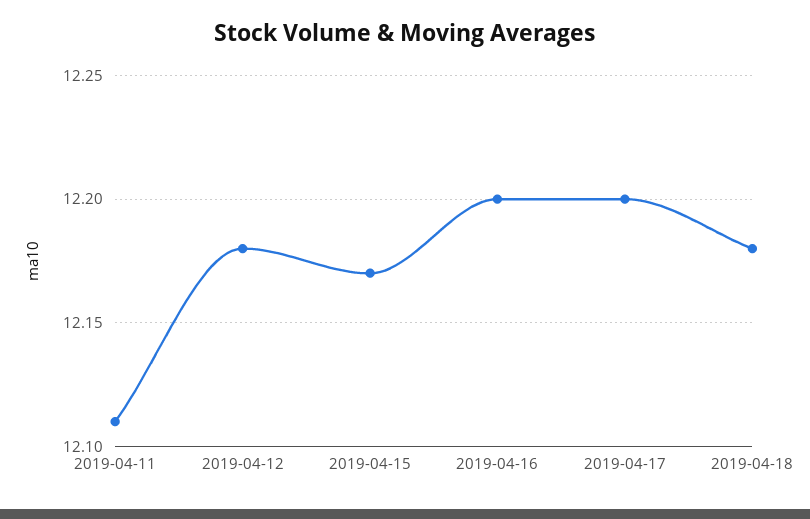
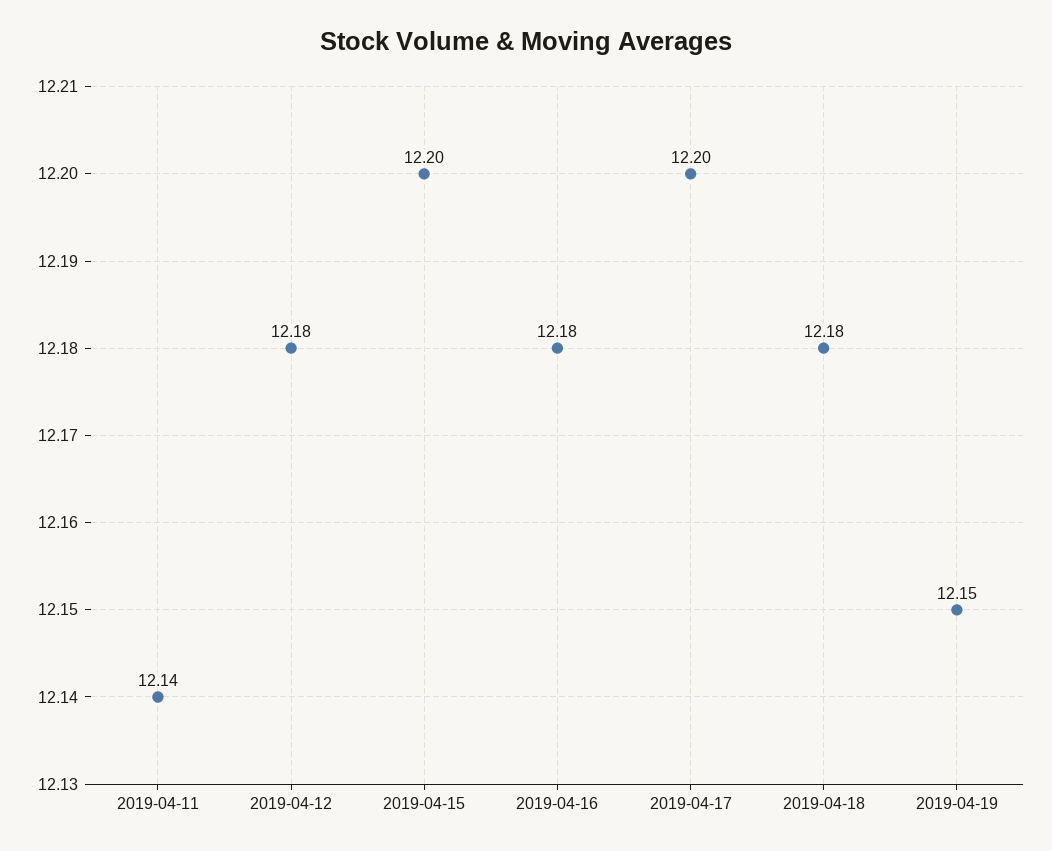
2019-04-11: 12.11 -> 12.14
2019-04-15: 12.17 -> 12.2
2019-04-16: 12.2 -> 12.18
2019-04-19: none -> 12.15

